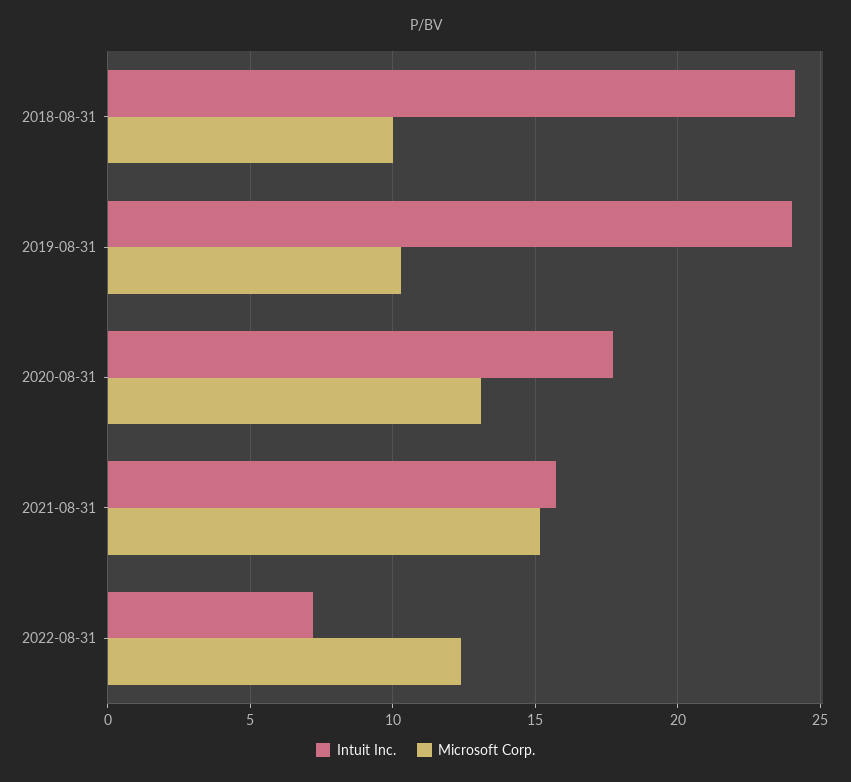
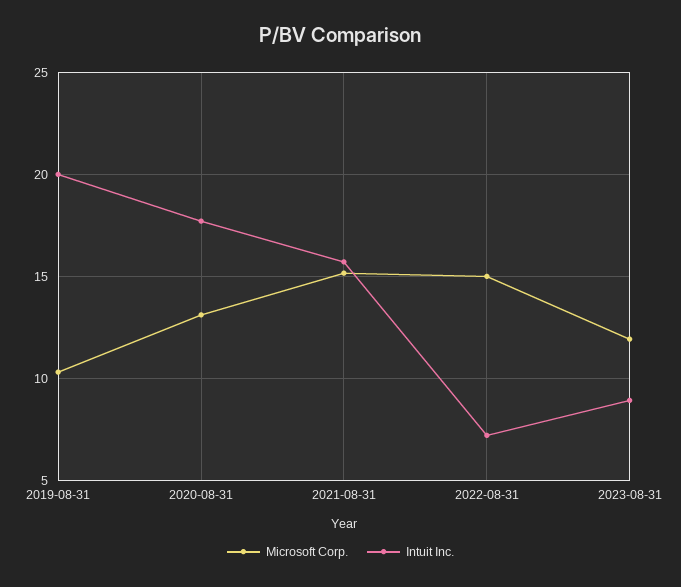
Intuit Inc., 2018-08-31: 24 -> none
Microsoft Corp., 2018-08-31: 10 -> none
Intuit Inc., 2019-08-31: 24 -> 20
Microsoft Corp., 2022-08-31: 12.5 -> 15
Microsoft Corp., 2023-08-31: none -> 12
Intuit Inc., 2023-08-31: none -> 9

